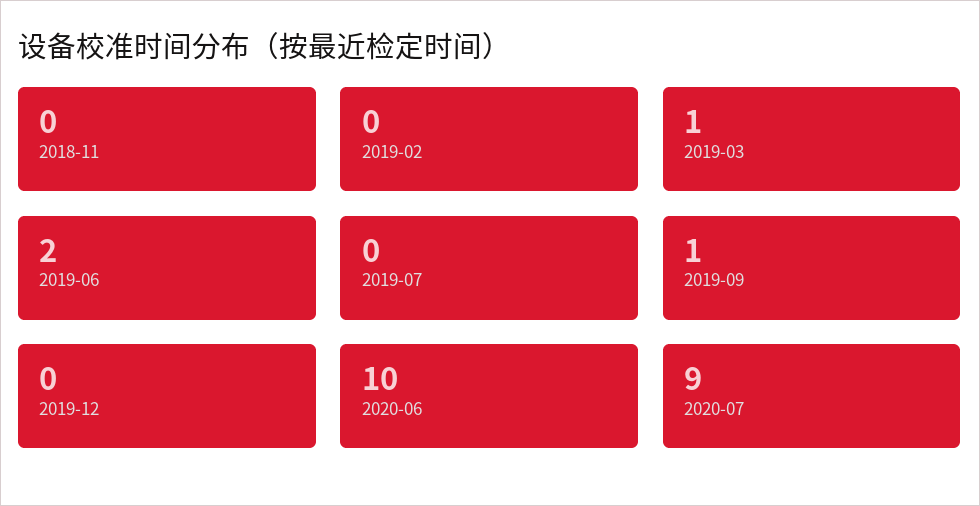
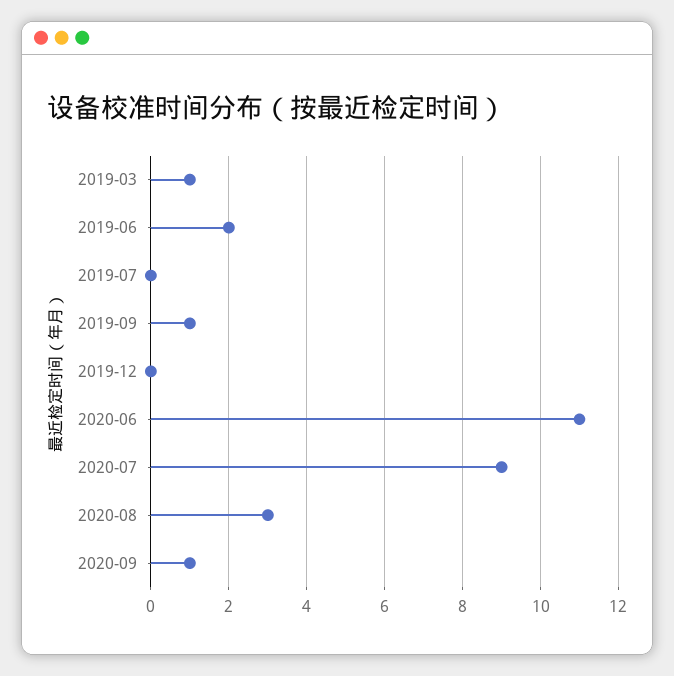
2018-11: 0 -> none
2019-02: 0 -> none
2020-06: 10 -> 11
2020-08: none -> 3
2020-09: none -> 1

